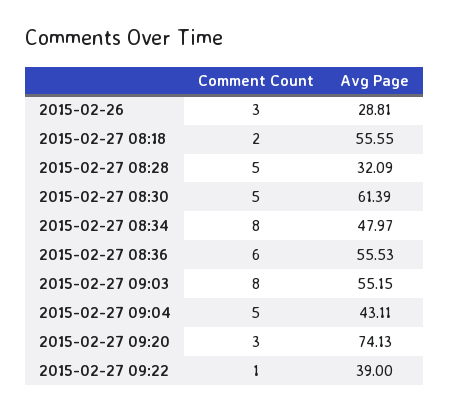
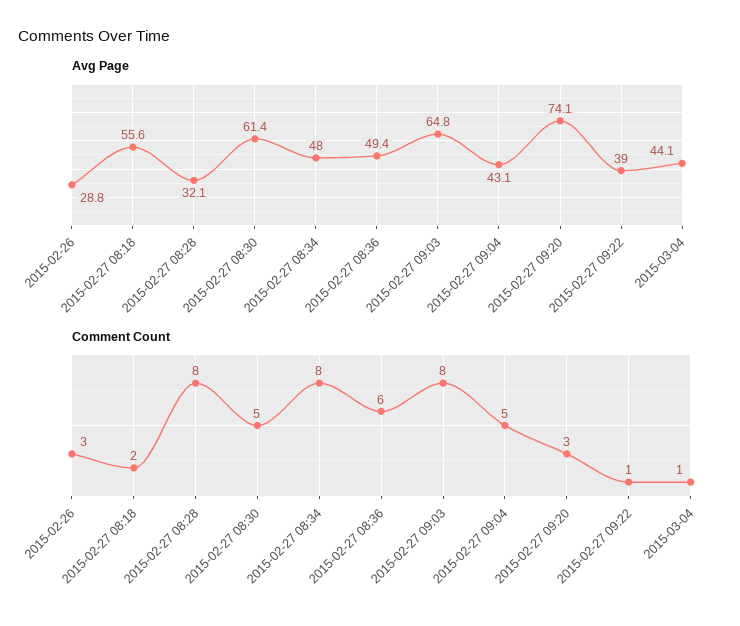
Comment Count, 2015-02-27 08:28: 5 -> 8
Avg Page, 2015-02-27 08:36: 55.53 -> 49.4
Avg Page, 2015-02-27 09:03: 55.15 -> 64.8
Avg Page, 2015-03-04: none -> 44.1
Comment Count, 2015-03-04: none -> 1

